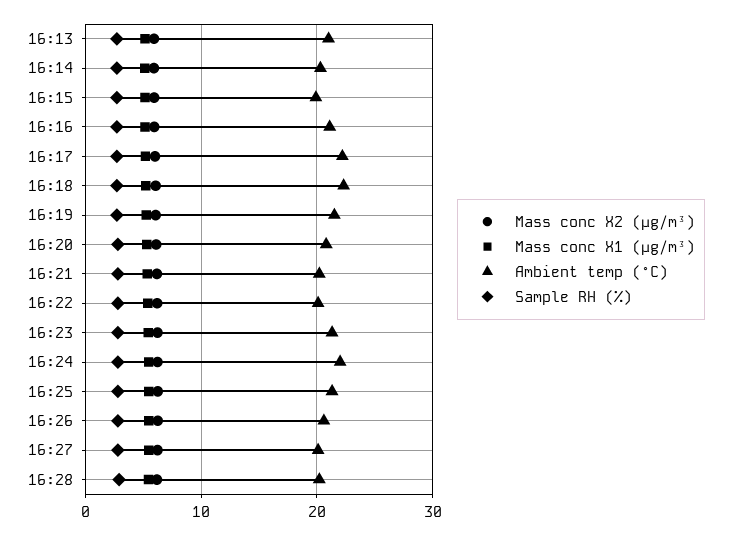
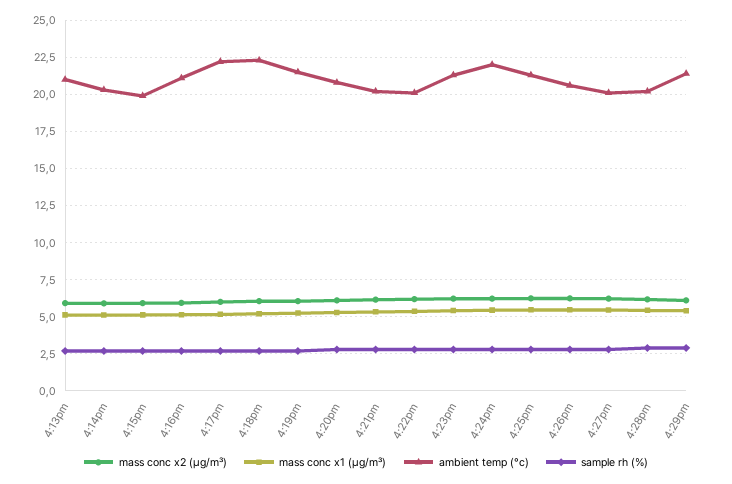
Mass conc X2 (μg/m³), 4:29pm: none -> 6
Mass conc X1 (μg/m³), 4:29pm: none -> 5.5
Ambient temp (°C), 4:29pm: none -> 21.5
Sample RH (%), 4:29pm: none -> 3

